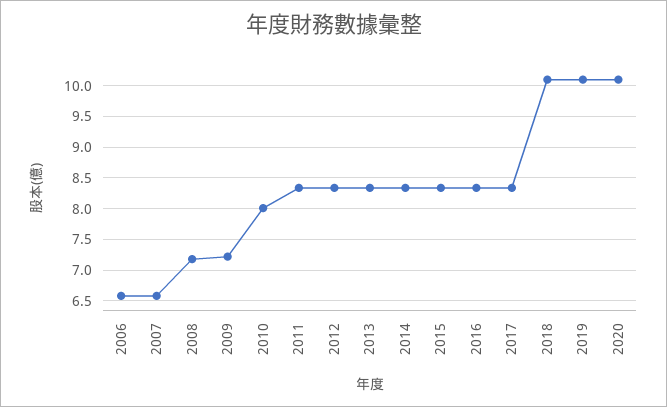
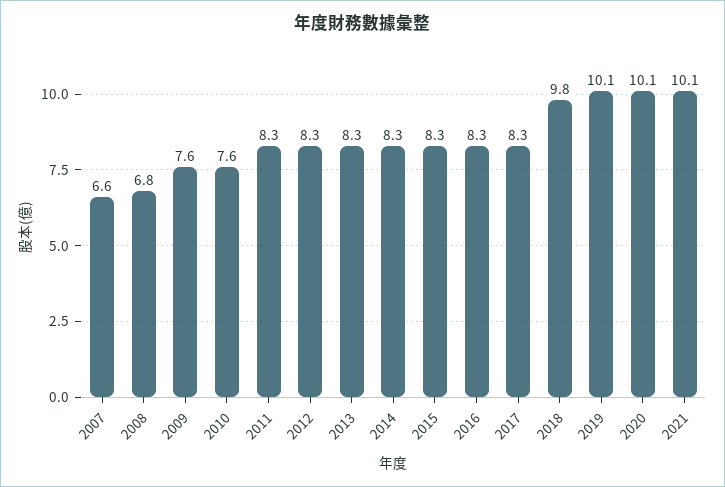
2006: 6.6 -> none
2008: 7.2 -> 6.8
2009: 7.2 -> 7.6
2010: 8 -> 7.6
2018: 10.1 -> 9.8
2021: none -> 10.1

